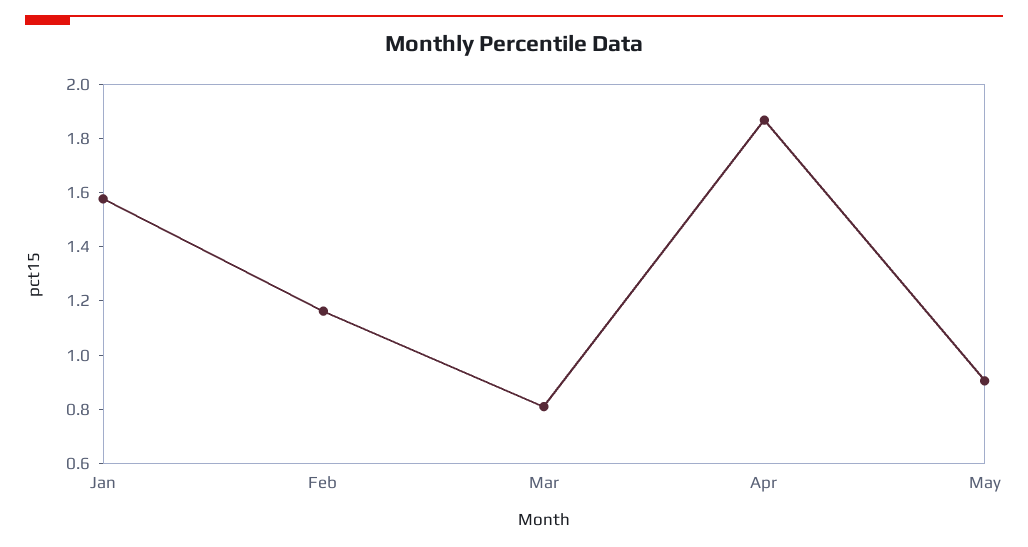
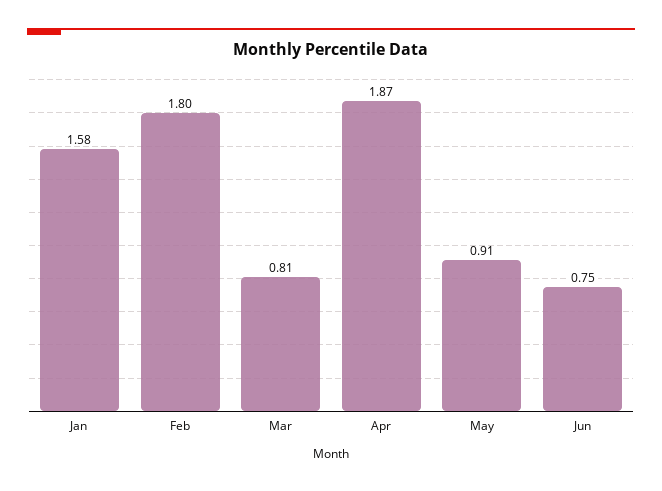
Feb: 1.15 -> 1.8
Jun: none -> 0.75

